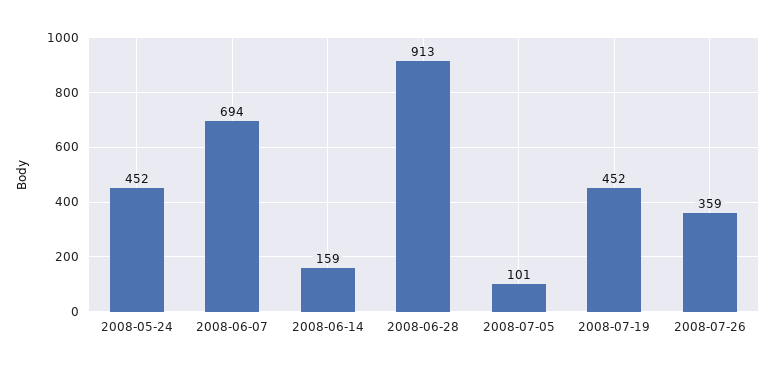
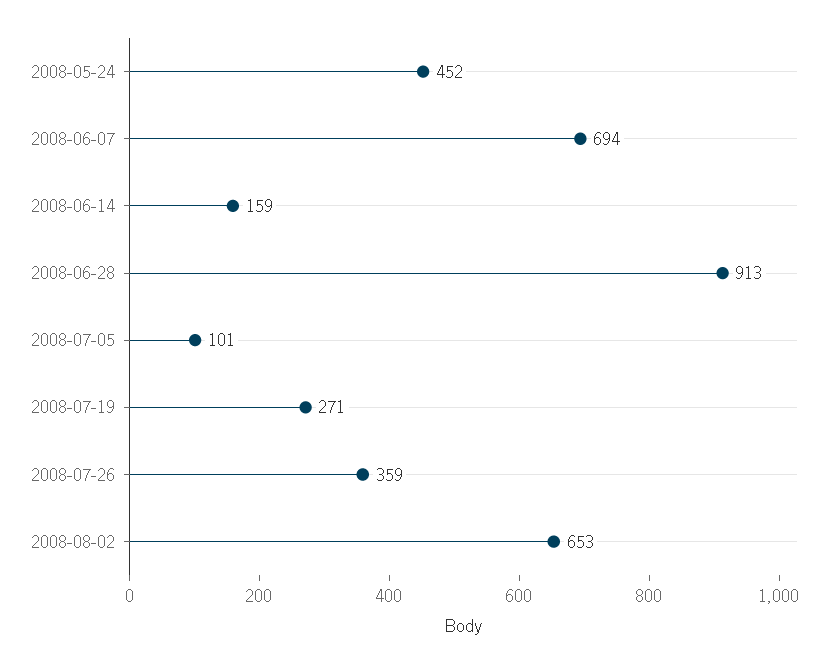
2008-07-19: 452 -> 271
2008-08-02: none -> 653

